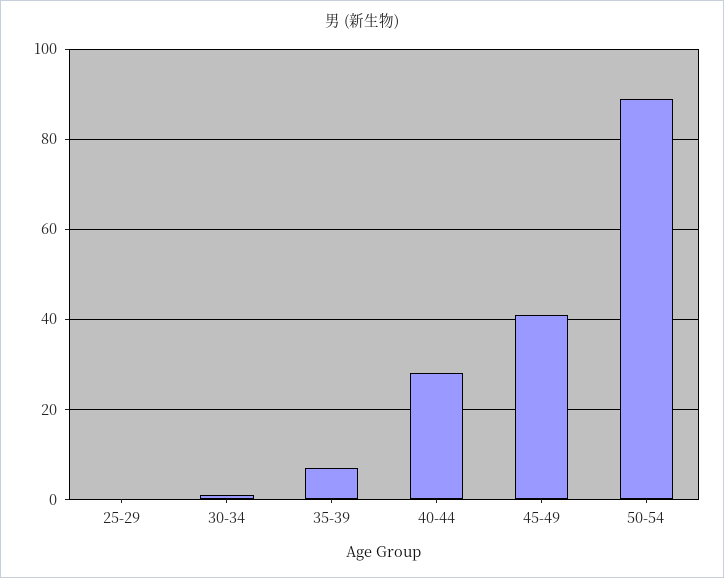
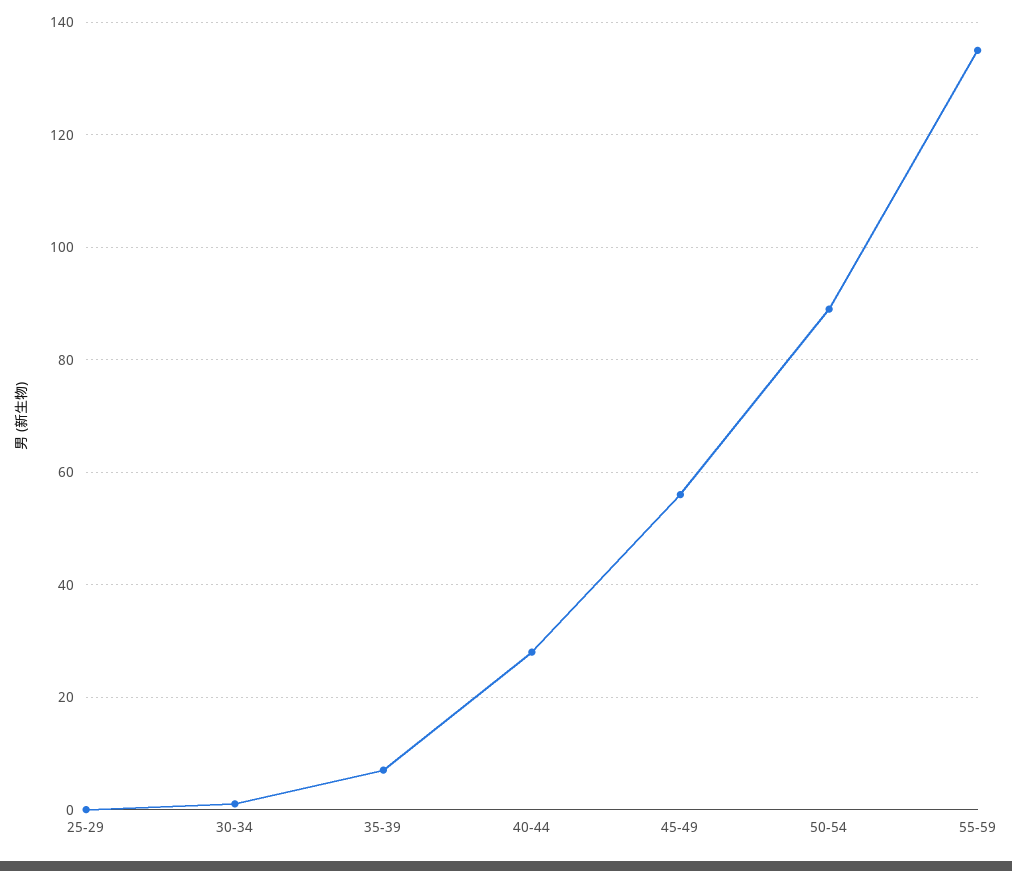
45-49: 40 -> 55
55-59: none -> 135

